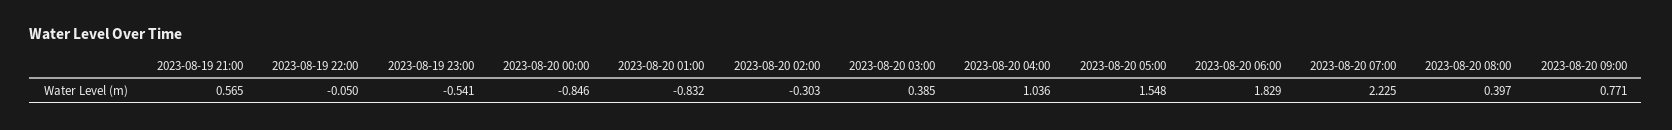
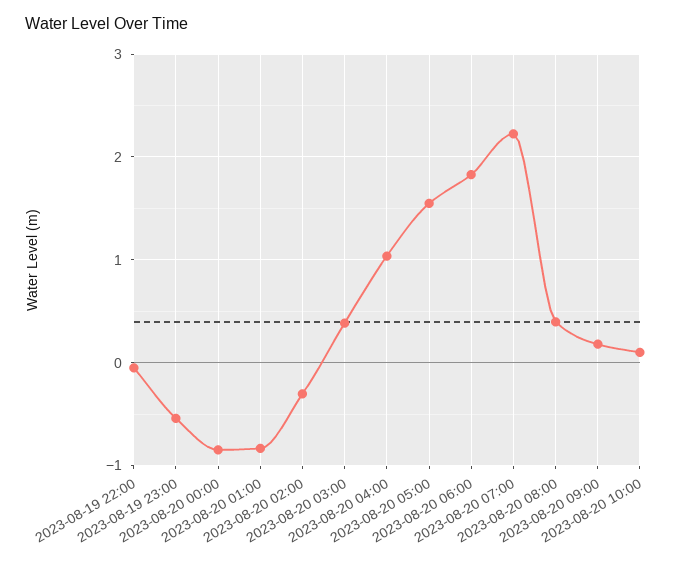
2023-08-19 21:00: 0.565 -> none
2023-08-20 09:00: 0.771 -> 0.2
2023-08-20 10:00: none -> 0.1

